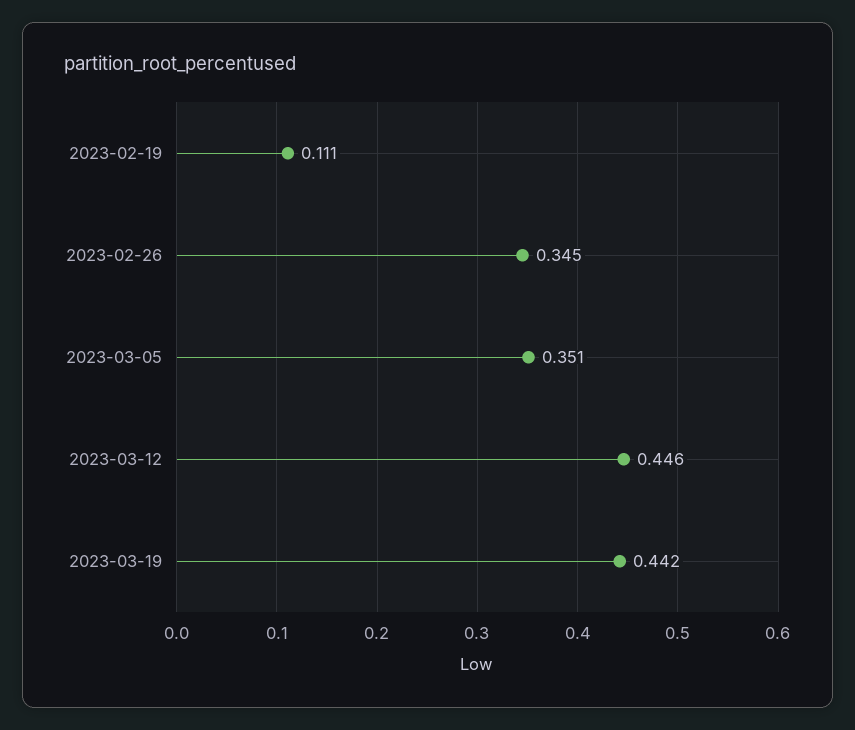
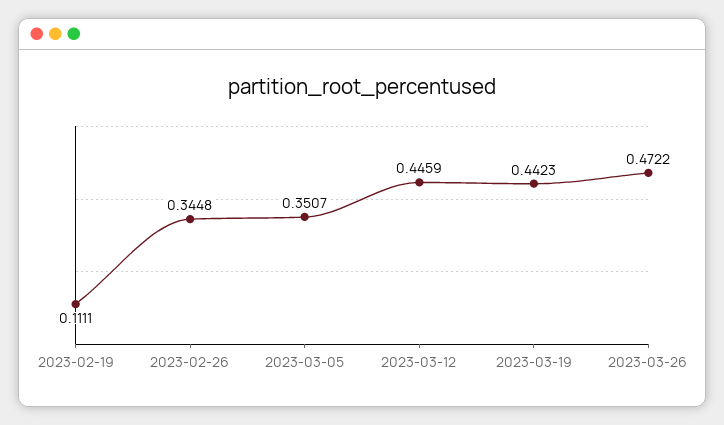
2023-03-26: none -> 0.4722

